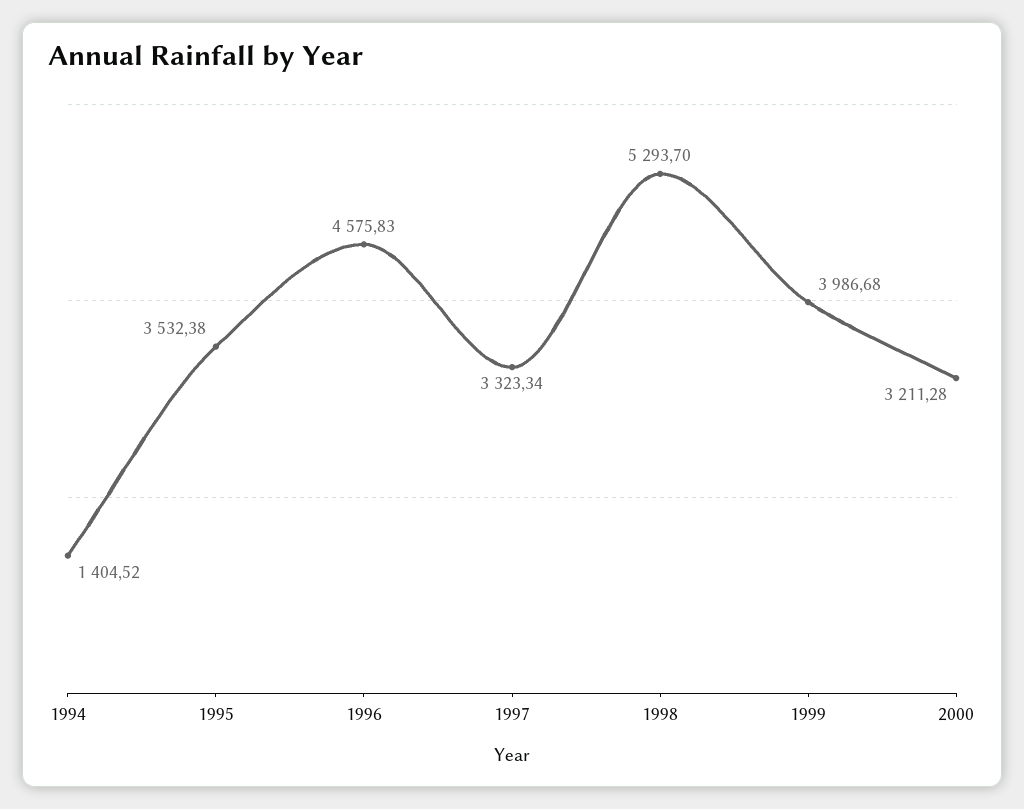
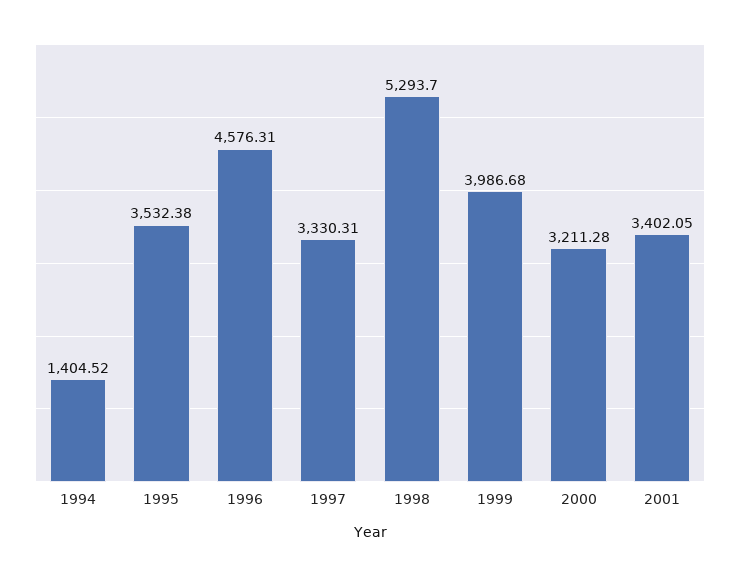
1996: 4575.83 -> 4576.31
1997: 3323.34 -> 3330.31
2001: none -> 3402.05

